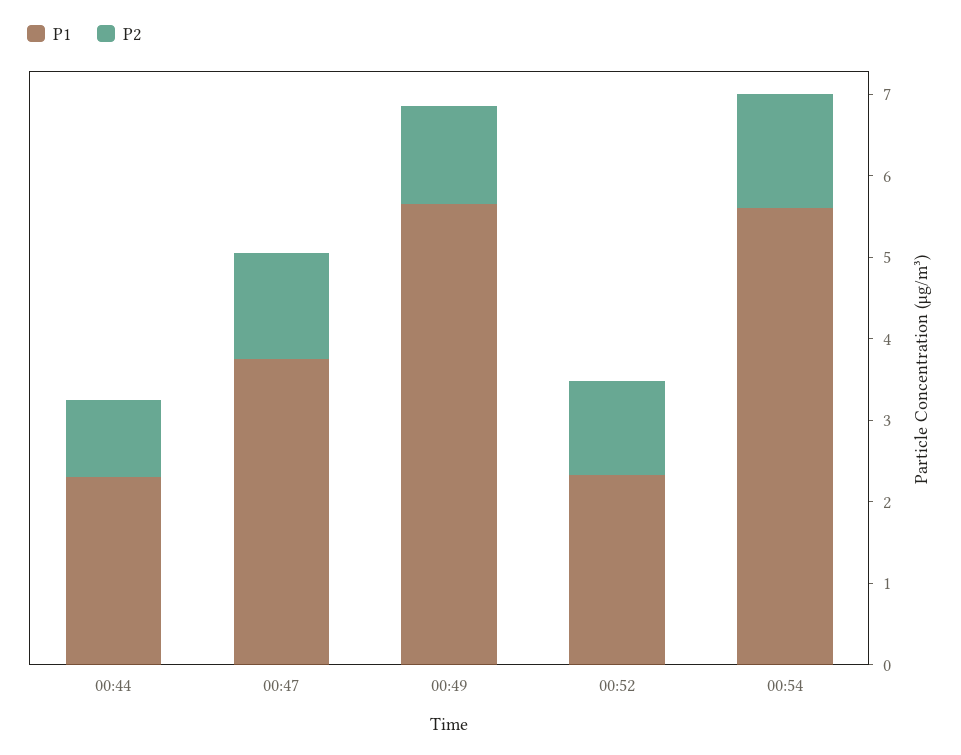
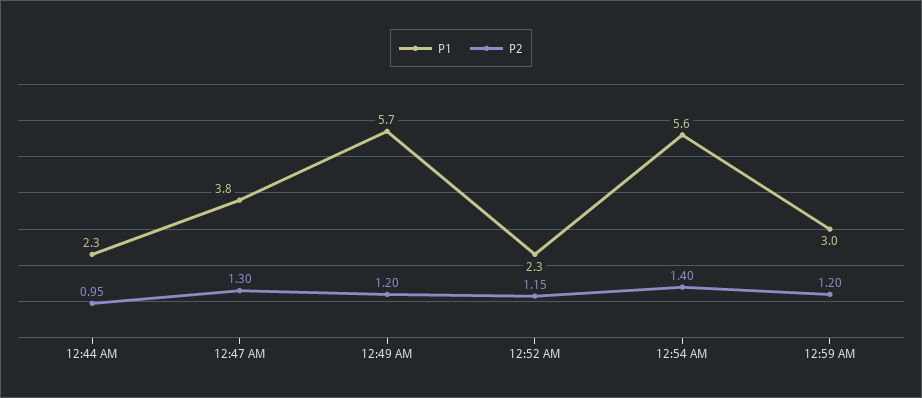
P1, 12:59 AM: none -> 3
P2, 12:59 AM: none -> 1.2

